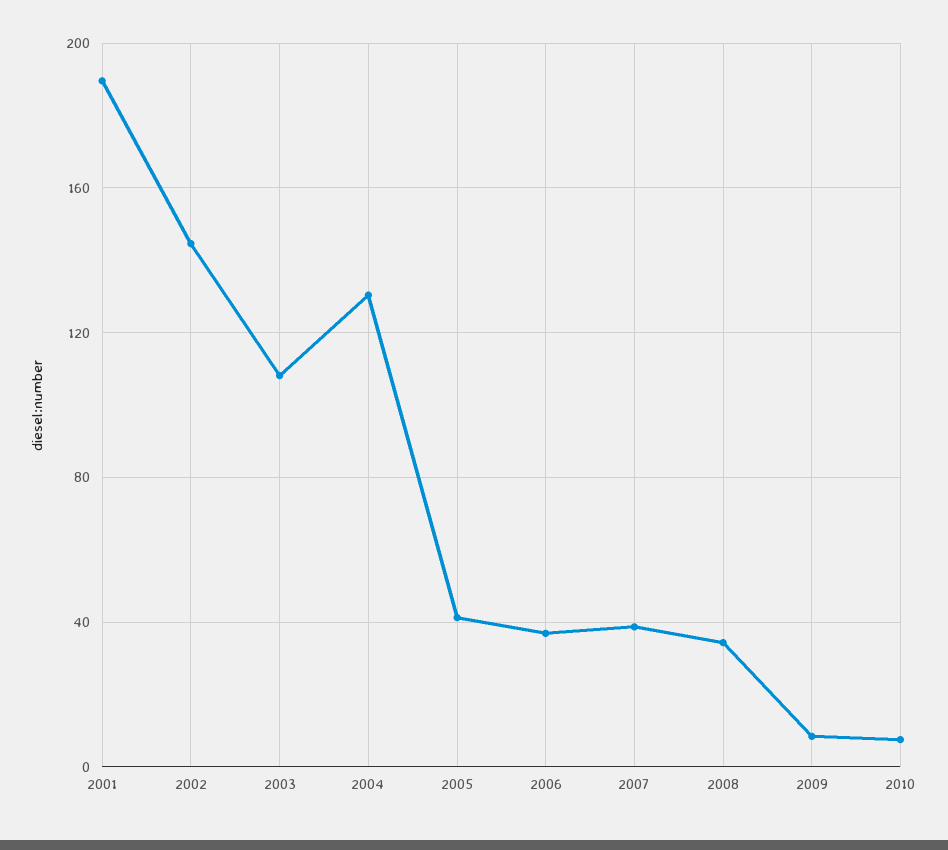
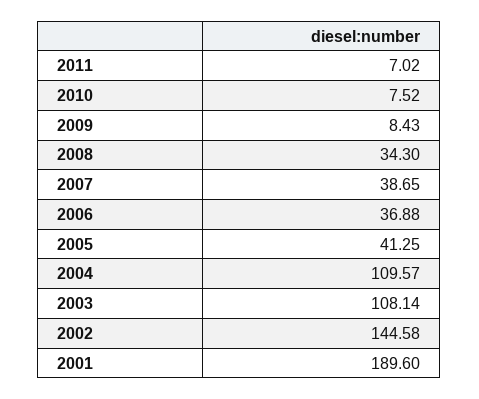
2004: 130 -> 109.57
2011: none -> 7.02

